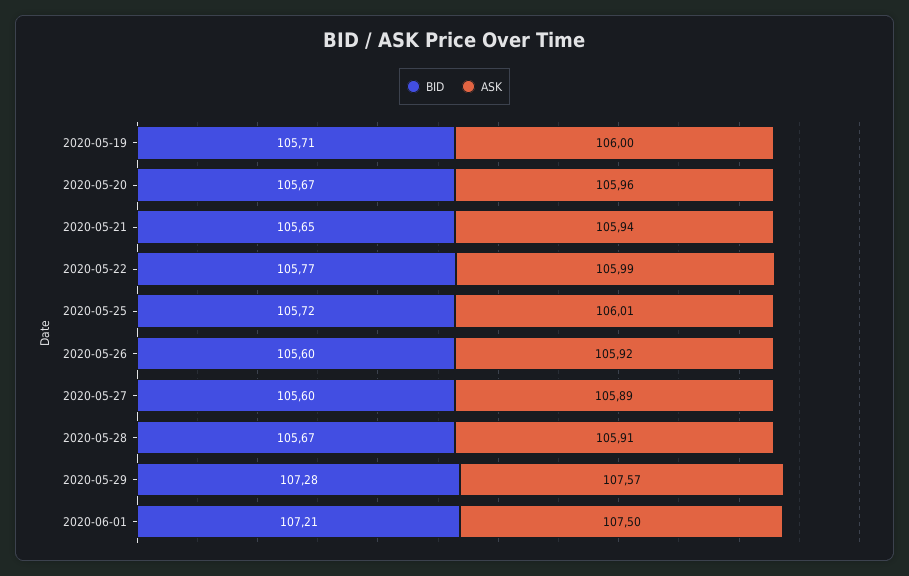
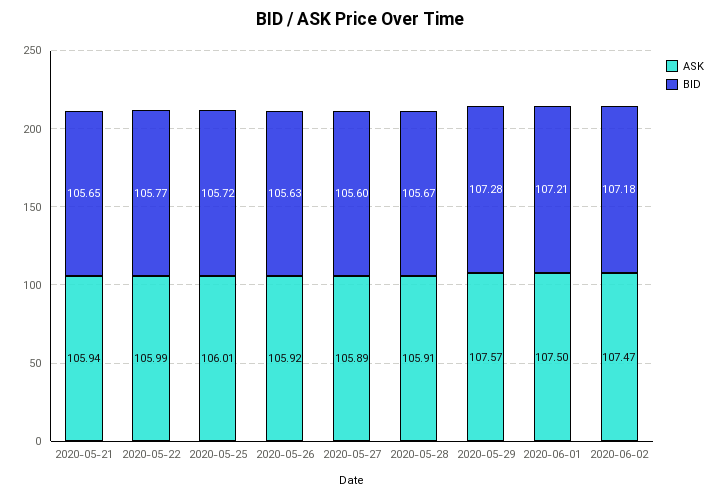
BID, 2020-05-19: 105.71 -> none
ASK, 2020-05-19: 106 -> none
BID, 2020-05-20: 105.67 -> none
ASK, 2020-05-20: 105.96 -> none
BID, 2020-05-26: 105.6 -> 105.63
ASK, 2020-06-02: none -> 107.47
BID, 2020-06-02: none -> 107.18

